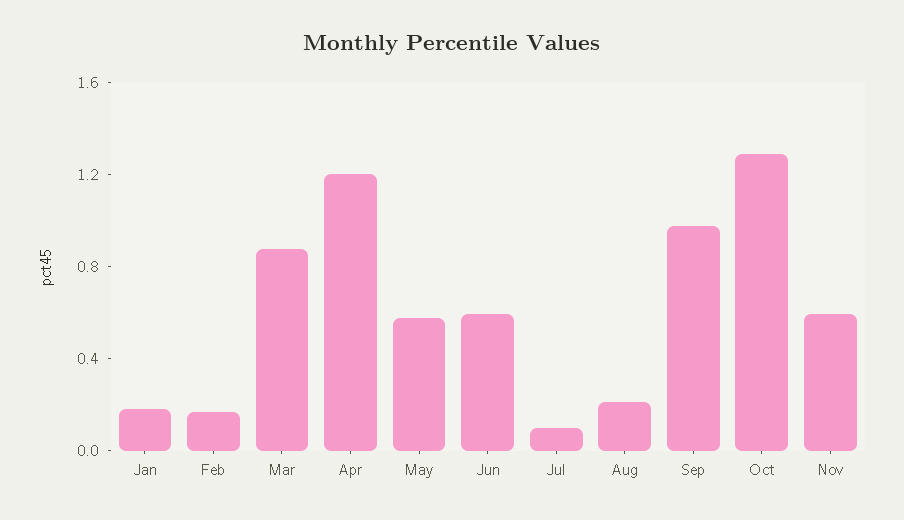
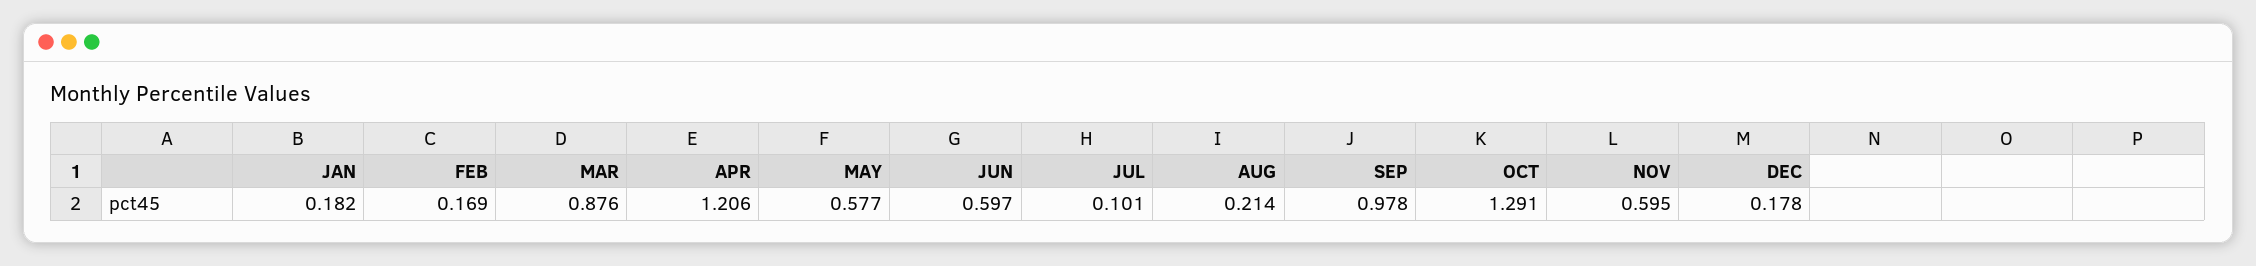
DEC: none -> 0.178

